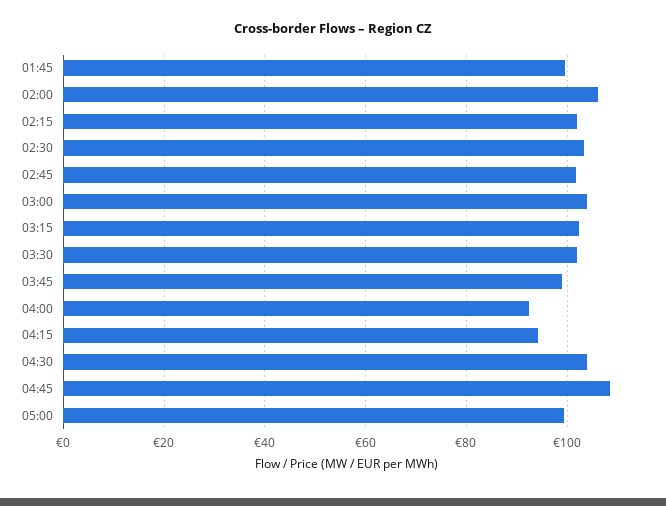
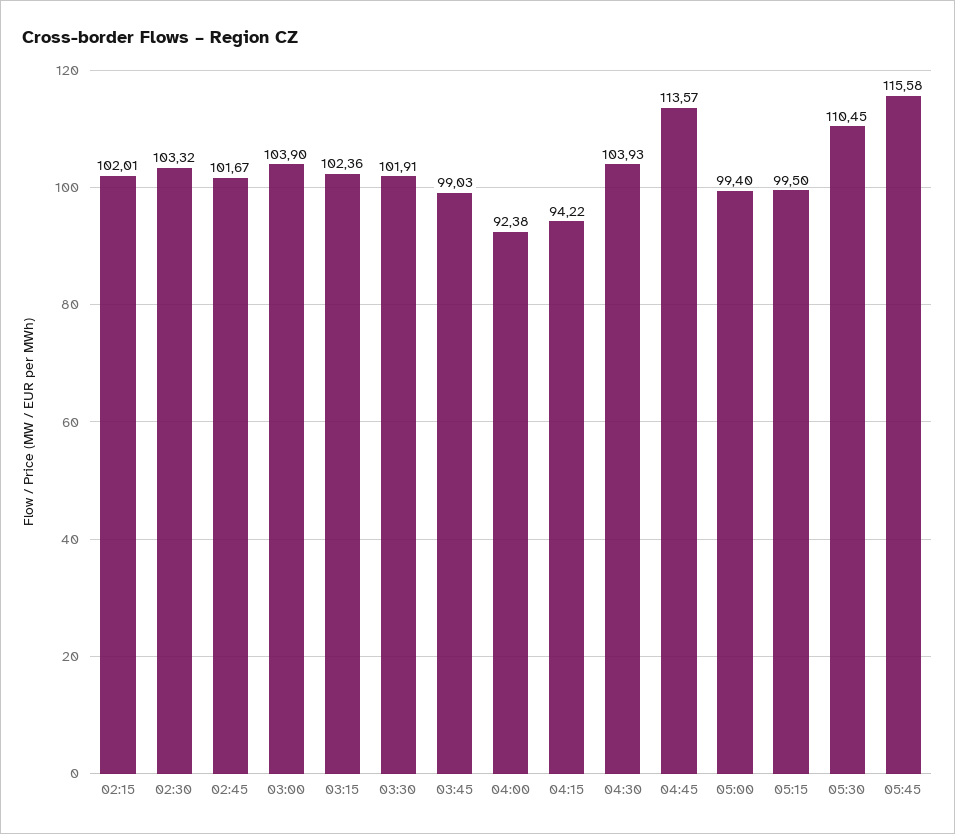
01:45: 100 -> none
02:00: 106 -> none
04:45: 108 -> 113.57
05:15: none -> 99.5
05:30: none -> 110.45
05:45: none -> 115.58

